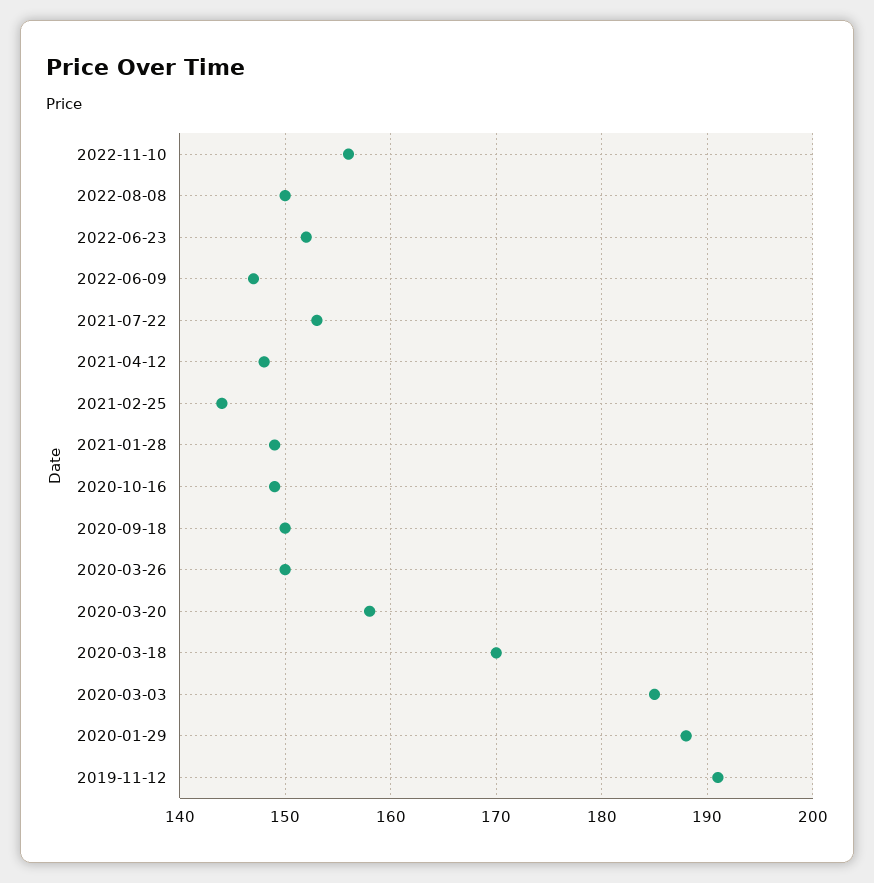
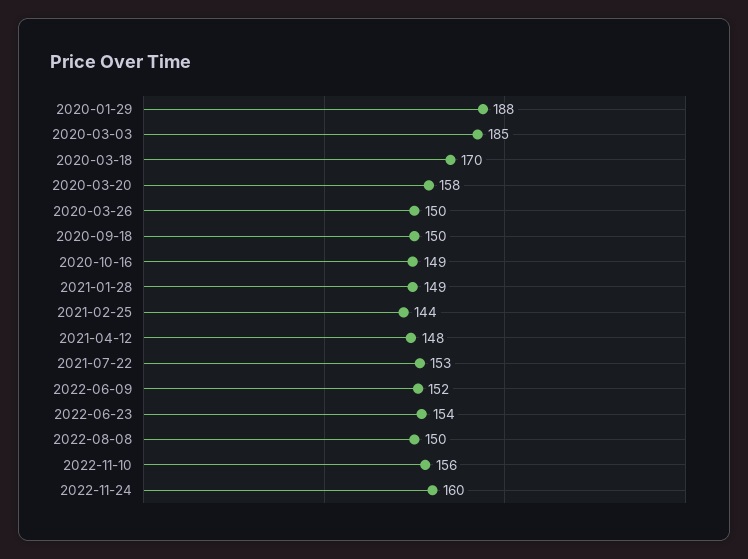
2022-06-23: 152 -> 154
2022-06-09: 147 -> 152
2019-11-12: 191 -> none
2022-11-24: none -> 160

